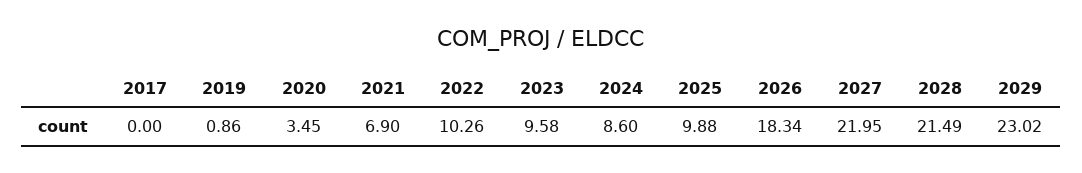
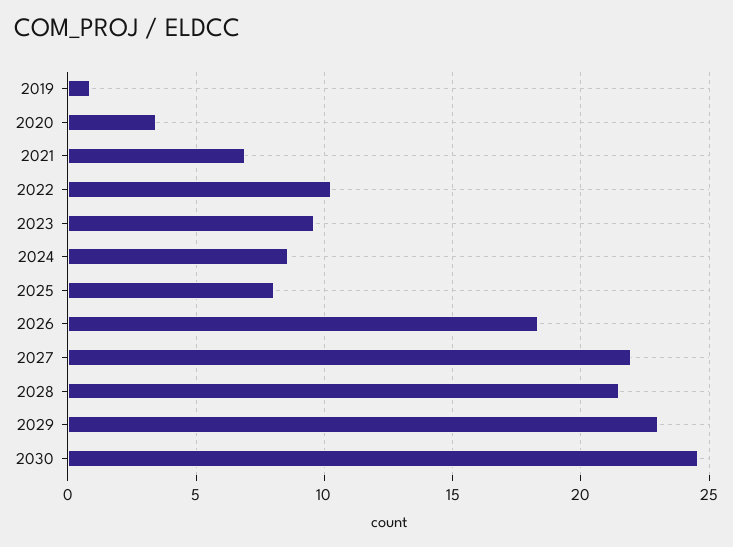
2017: 0 -> none
2025: 9.88 -> 8
2030: none -> 24.5

